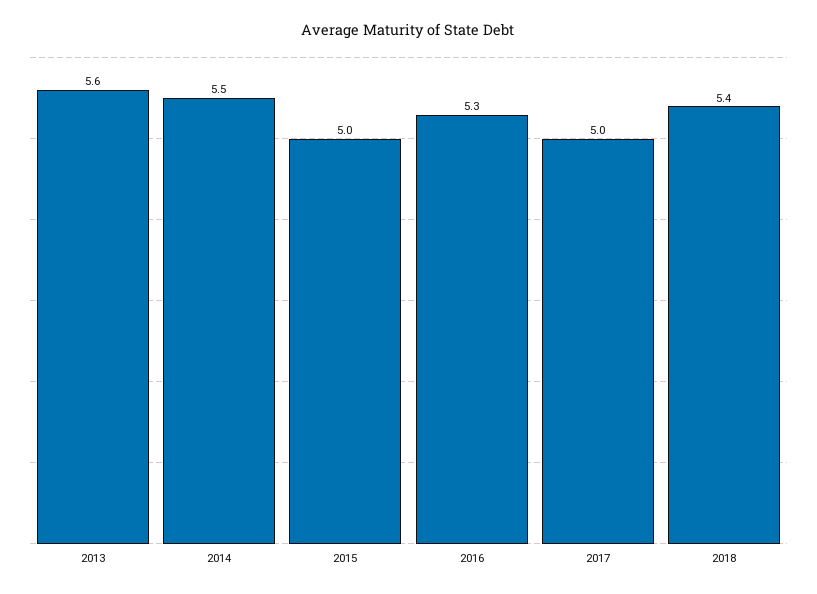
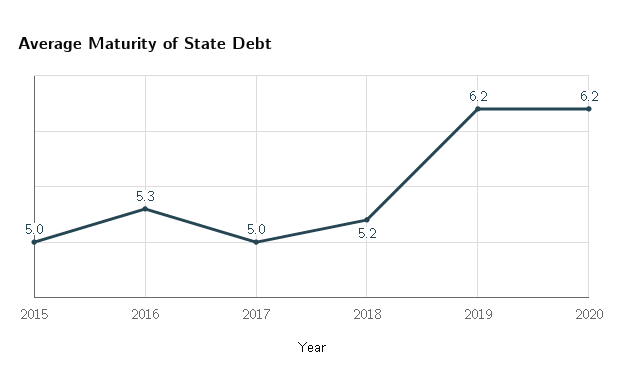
2013: 5.6 -> none
2014: 5.5 -> none
2018: 5.4 -> 5.2
2019: none -> 6.2
2020: none -> 6.2

